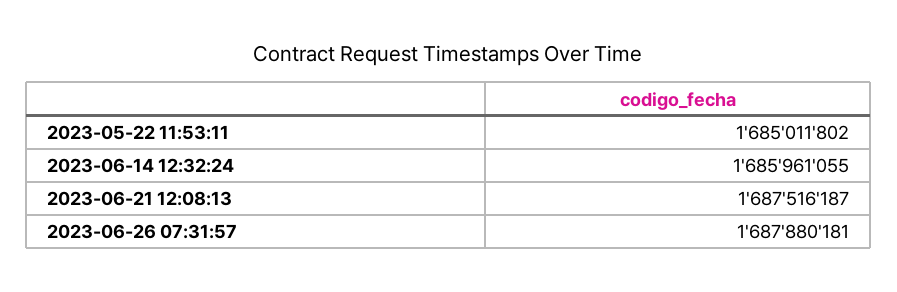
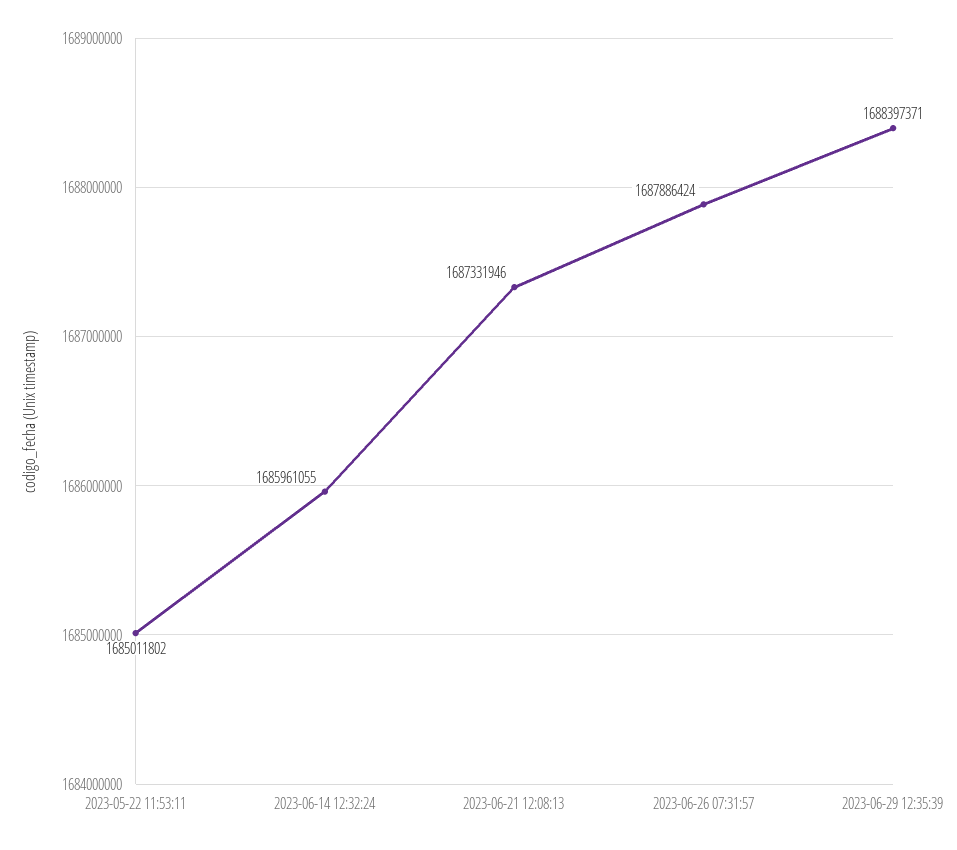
2023-06-21 12:08:13: 1687516187 -> 1687331946
2023-06-26 07:31:57: 1687880181 -> 1687886424
2023-06-29 12:35:39: none -> 1688397371

